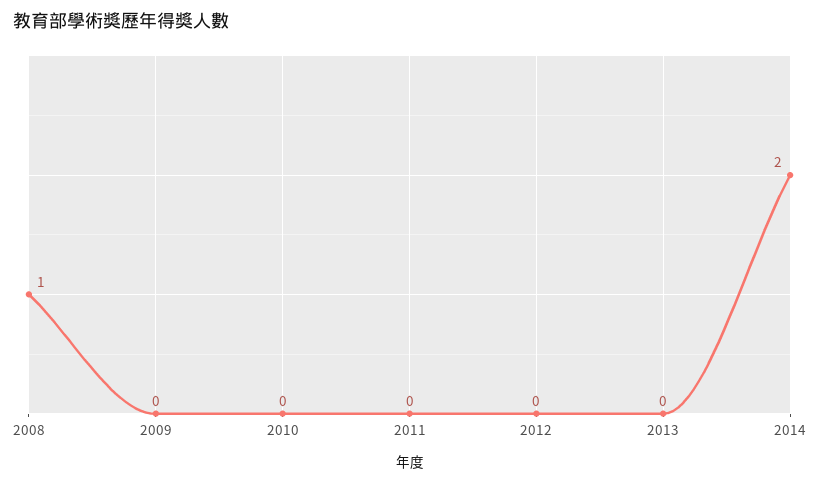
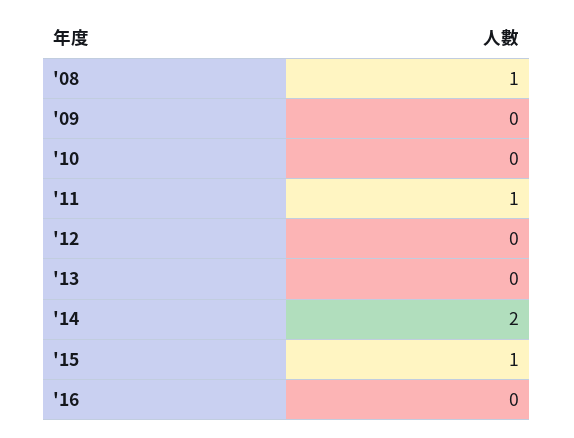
2011: 0 -> 1
'15: none -> 1
'16: none -> 0

